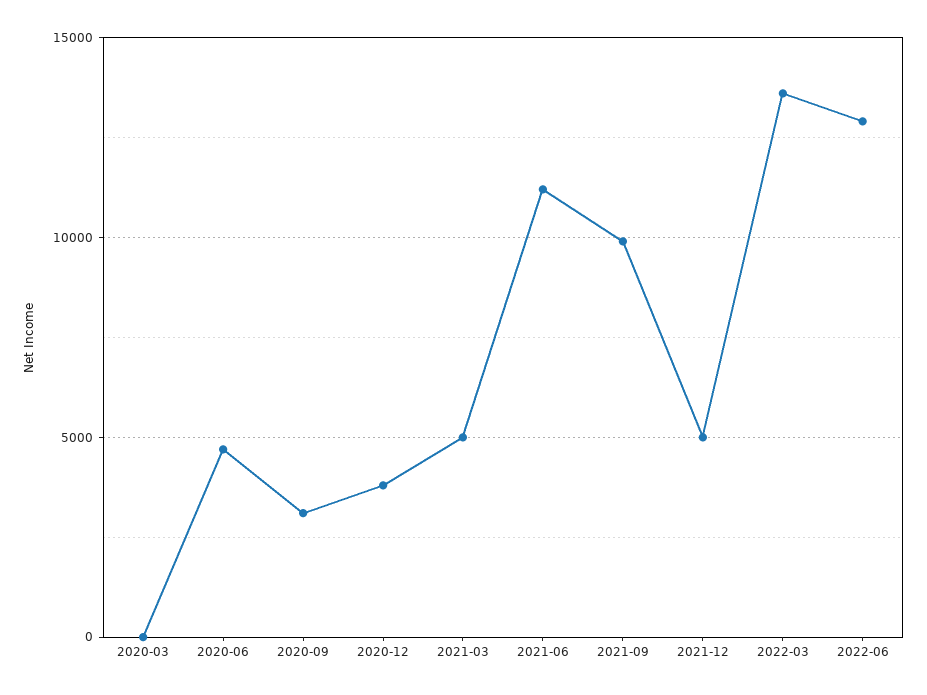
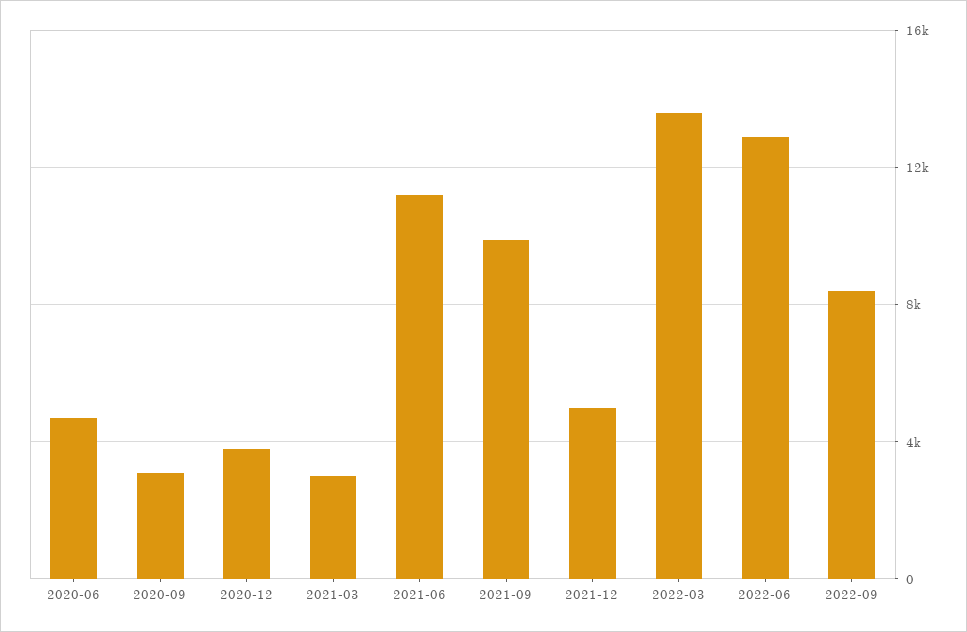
2020-03: 0 -> none
2021-03: 5000 -> 3000
2022-09: none -> 8500

